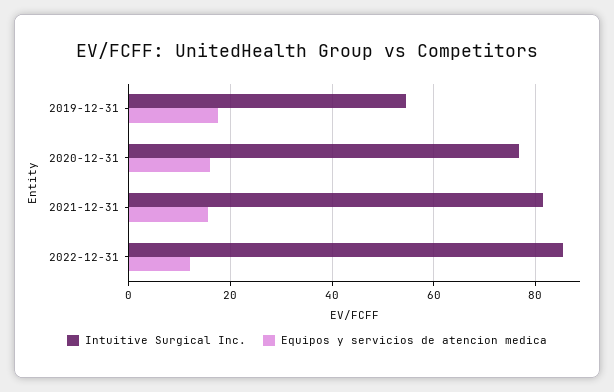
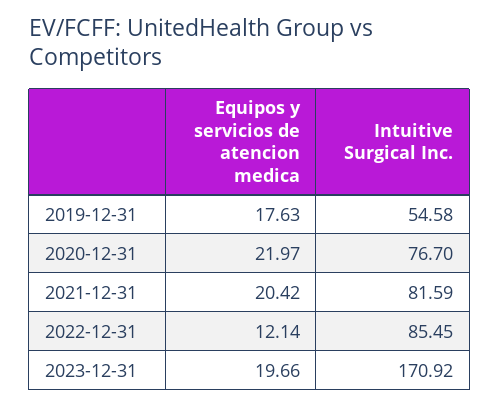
Equipos y servicios de atencion medica, 2020-12-31: 16 -> 21.97
Equipos y servicios de atencion medica, 2021-12-31: 16 -> 20.42
Equipos y servicios de atencion medica, 2023-12-31: none -> 19.66
Intuitive Surgical Inc., 2023-12-31: none -> 170.92

